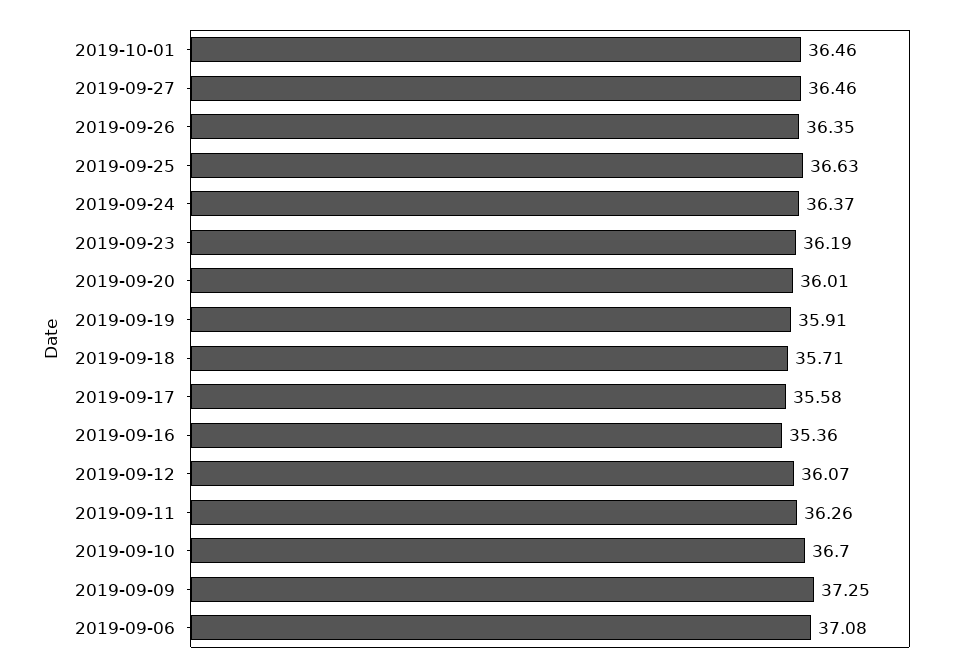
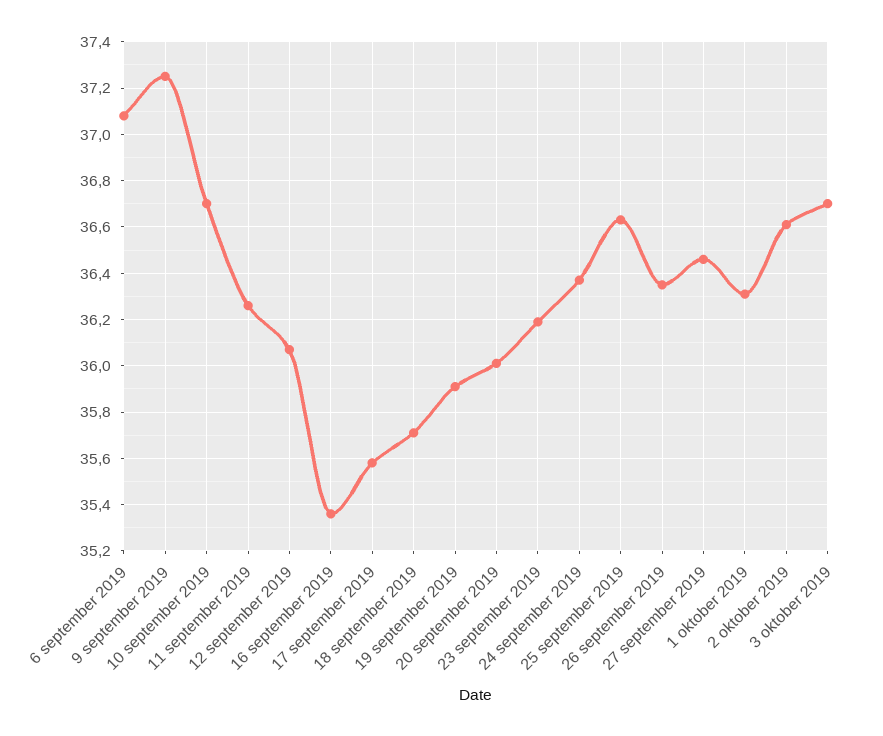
2019-10-01: 36.46 -> 36.3
2 oktober 2019: none -> 36.6
3 oktober 2019: none -> 36.7

